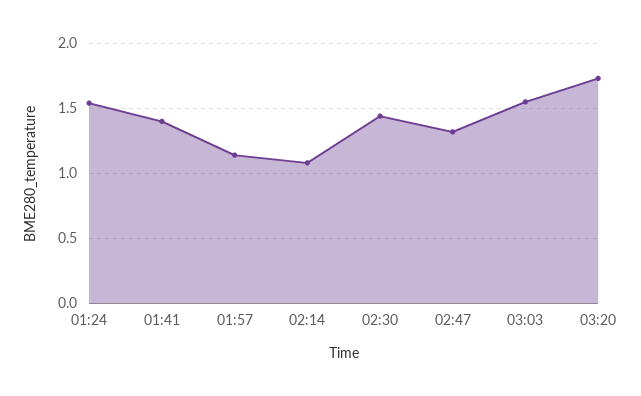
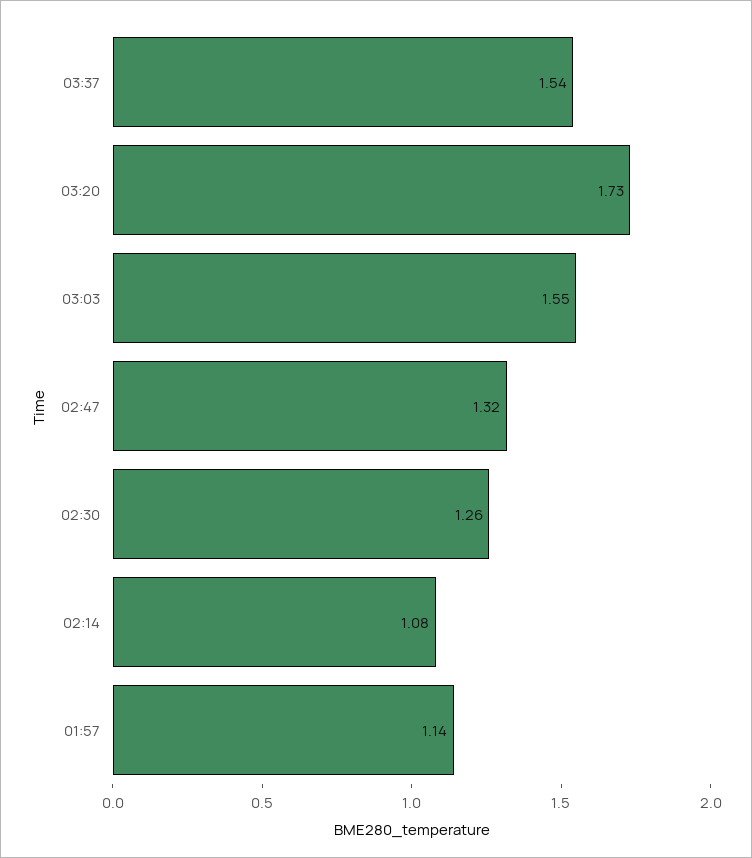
01:24: 1.55 -> none
01:41: 1.4 -> none
02:30: 1.45 -> 1.26
03:37: none -> 1.54

